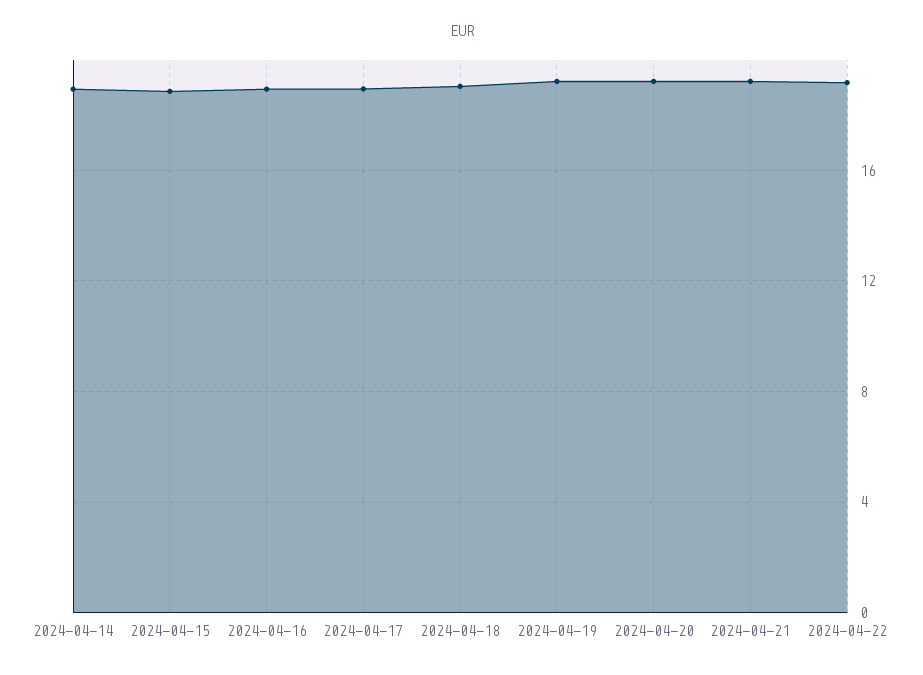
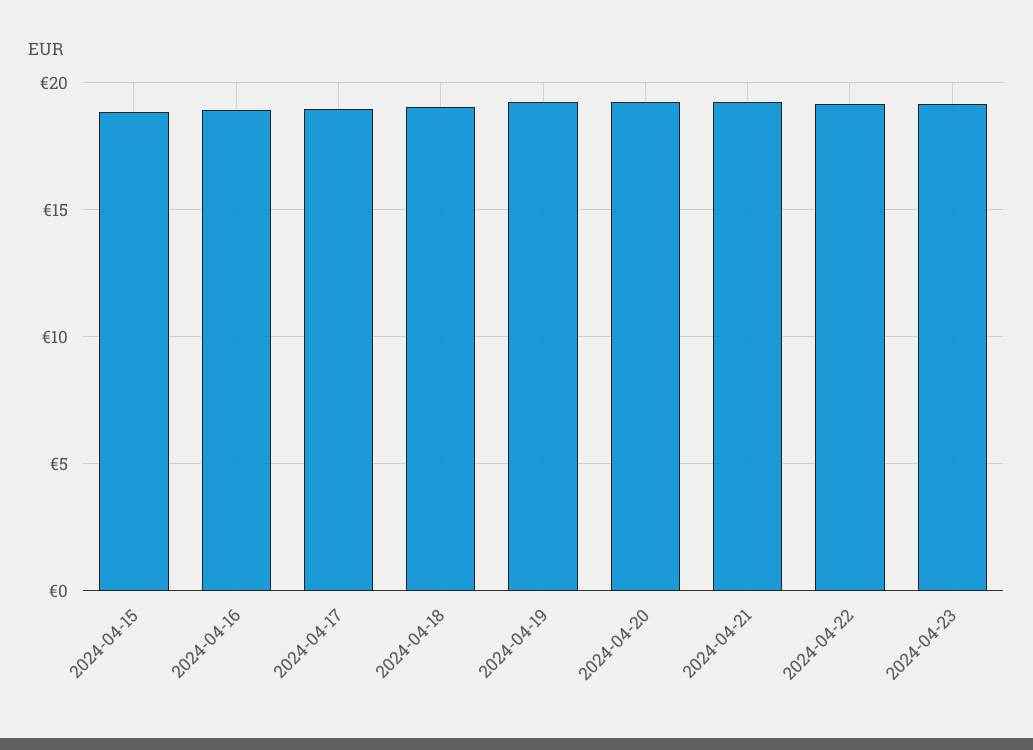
2024-04-14: 19 -> none
2024-04-23: none -> 19

